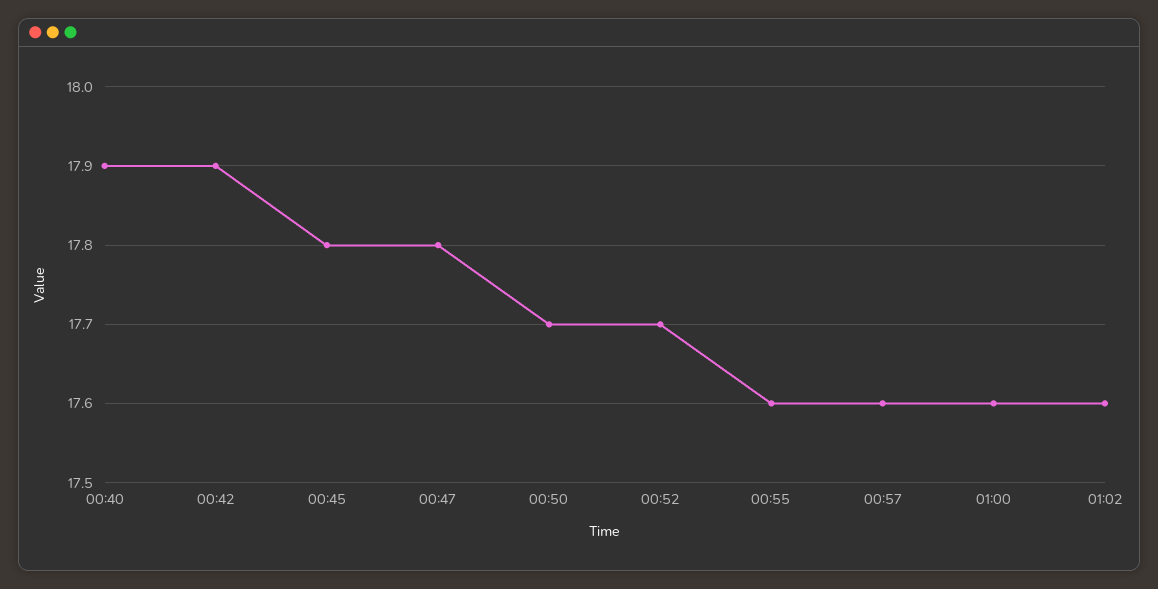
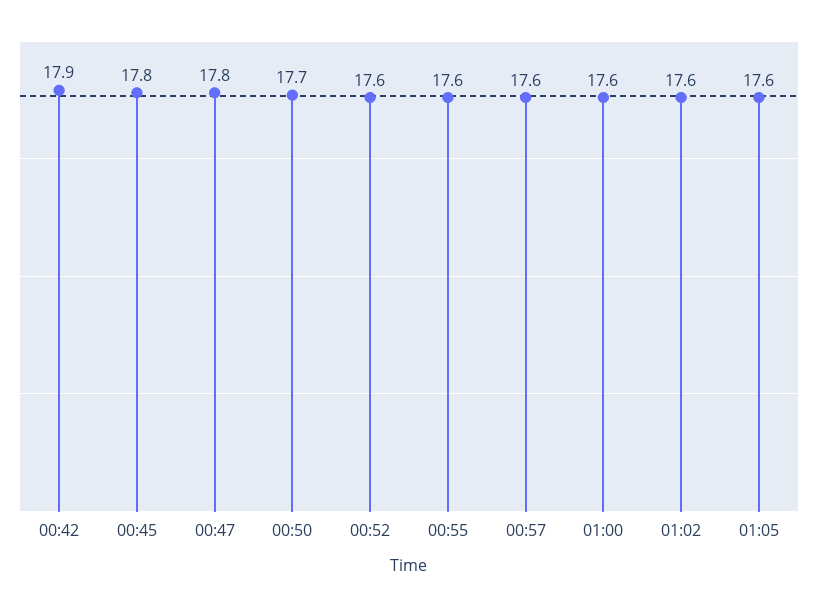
00:40: 17.9 -> none
00:52: 17.7 -> 17.6
01:05: none -> 17.6

